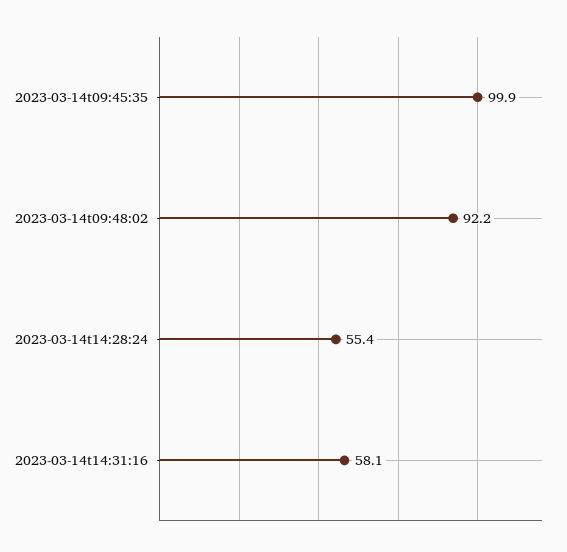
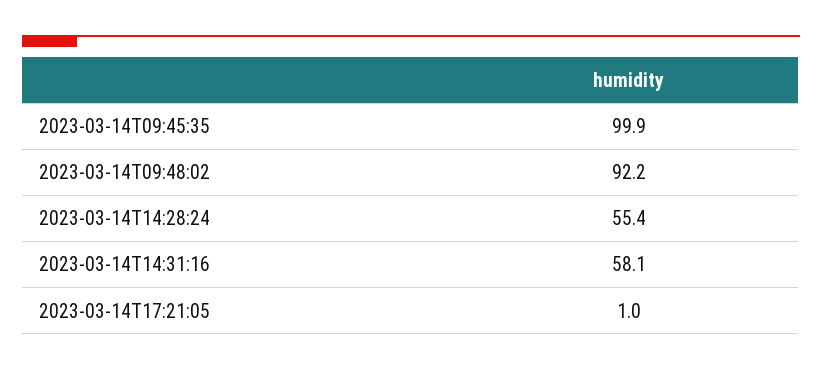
2023-03-14T17:21:05: none -> 1

